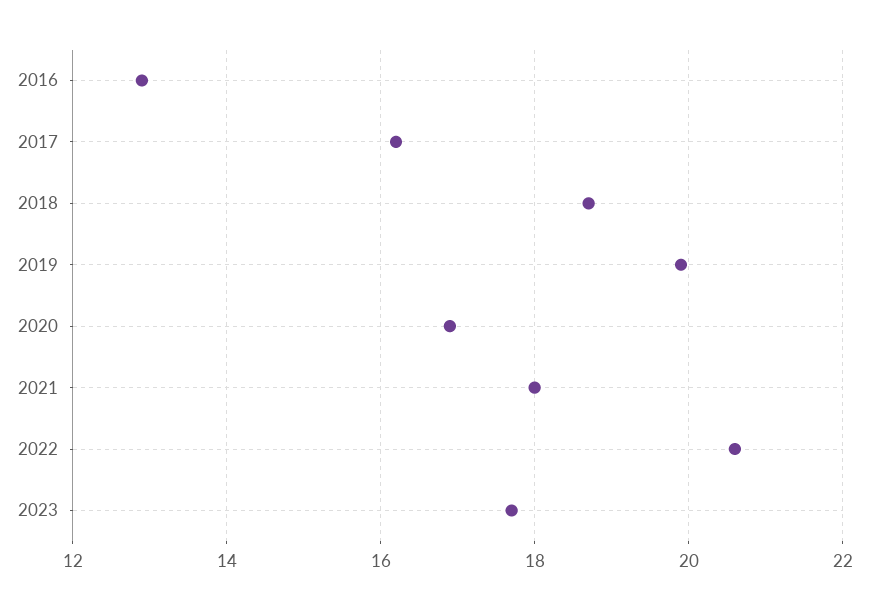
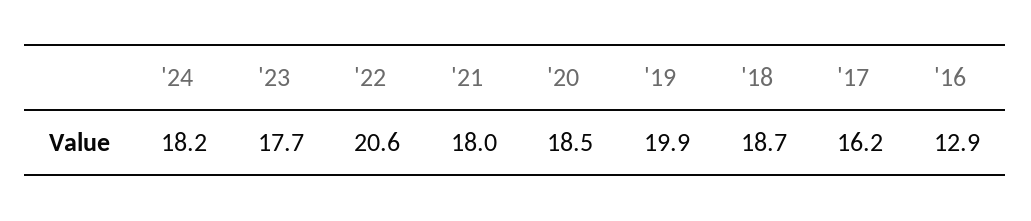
2020: 17 -> 18.5
'24: none -> 18.2

